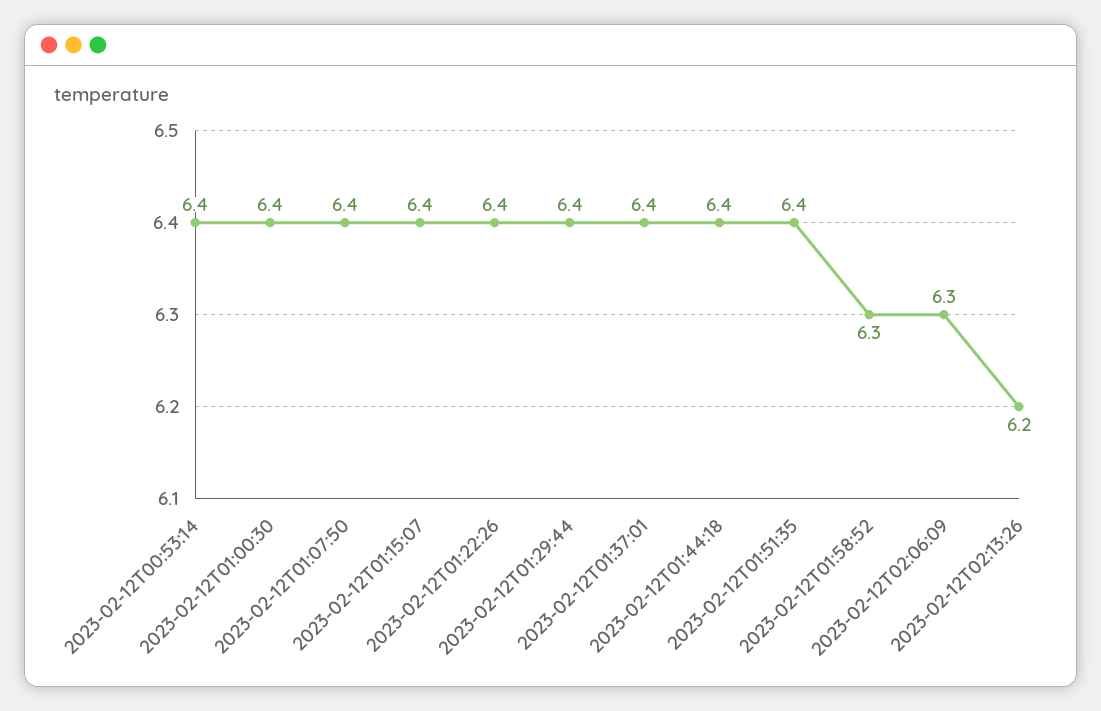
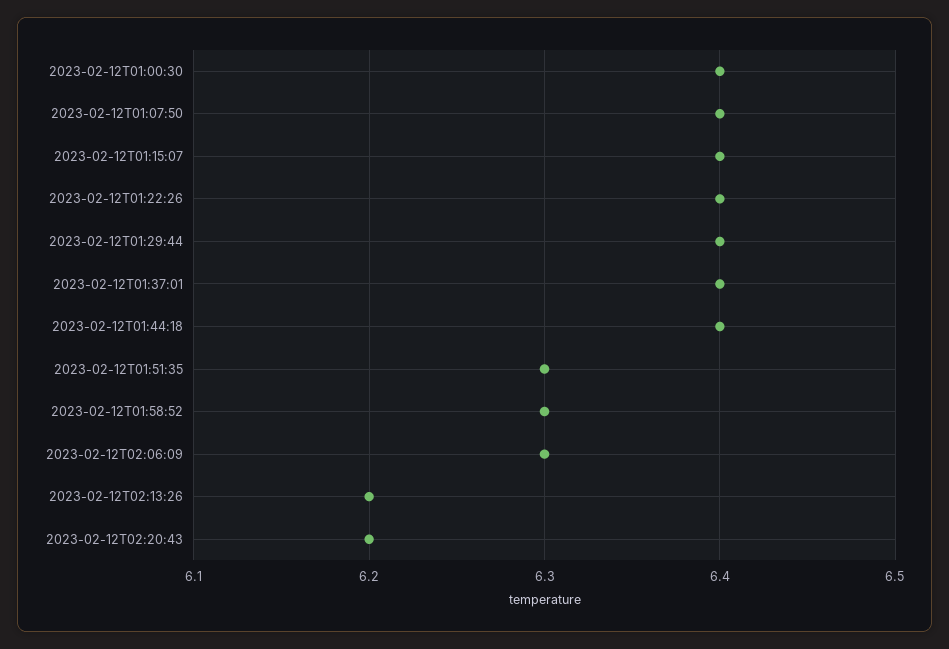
2023-02-12T00:53:14: 6.4 -> none
2023-02-12T01:51:35: 6.4 -> 6.3
2023-02-12T02:20:43: none -> 6.2

